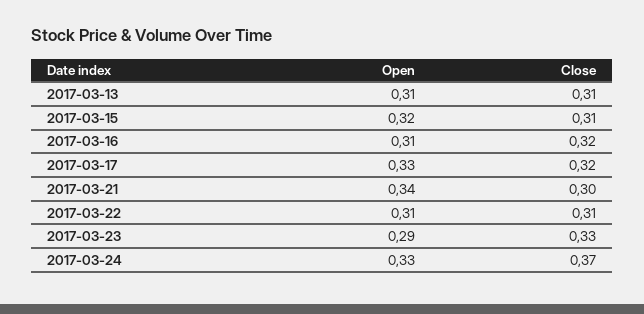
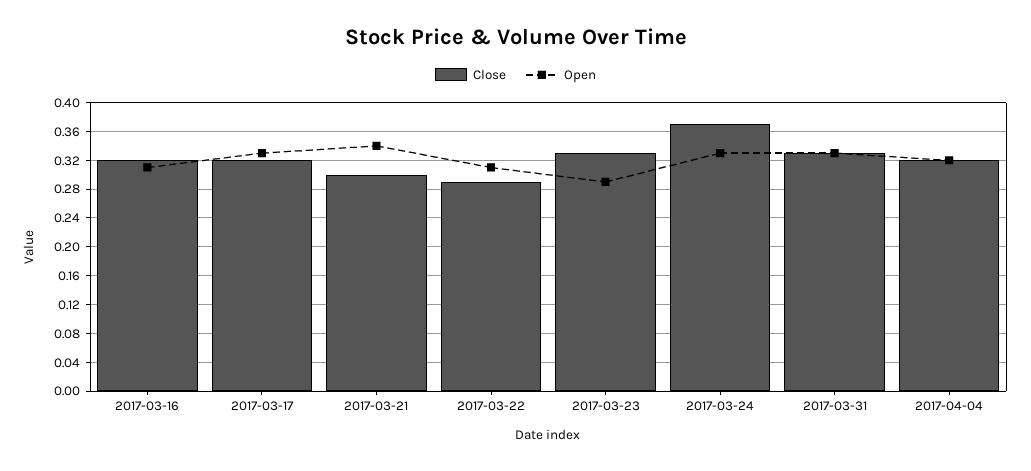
Open, 2017-03-13: 0.31 -> none
Close, 2017-03-13: 0.31 -> none
Open, 2017-03-15: 0.32 -> none
Close, 2017-03-15: 0.31 -> none
Close, 2017-03-22: 0.31 -> 0.29
Close, 2017-03-31: none -> 0.33
Open, 2017-03-31: none -> 0.33
Close, 2017-04-04: none -> 0.32
Open, 2017-04-04: none -> 0.32

